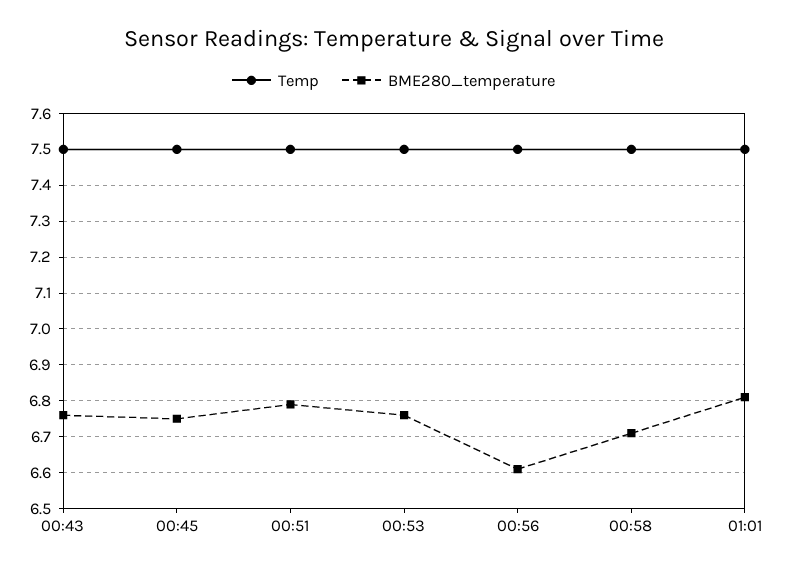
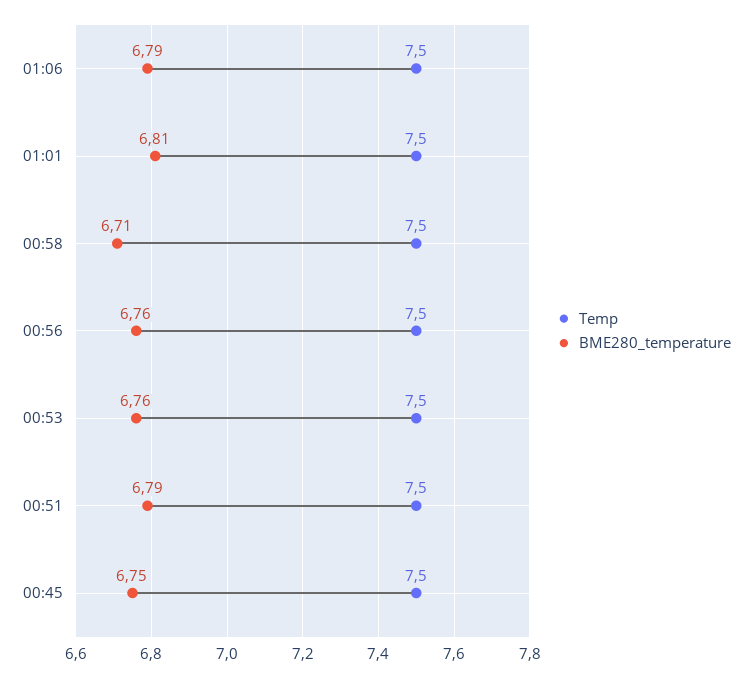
Temp, 00:43: 7.5 -> none
BME280_temperature, 00:43: 6.75 -> none
BME280_temperature, 00:56: 6.6 -> 6.76
Temp, 01:06: none -> 7.5
BME280_temperature, 01:06: none -> 6.79

